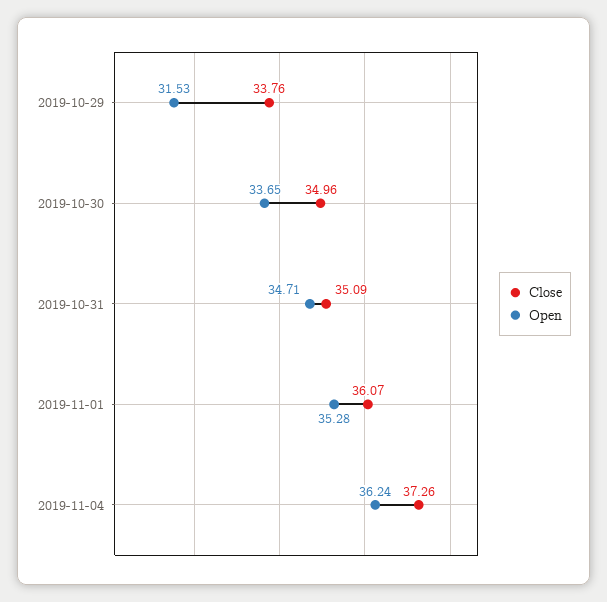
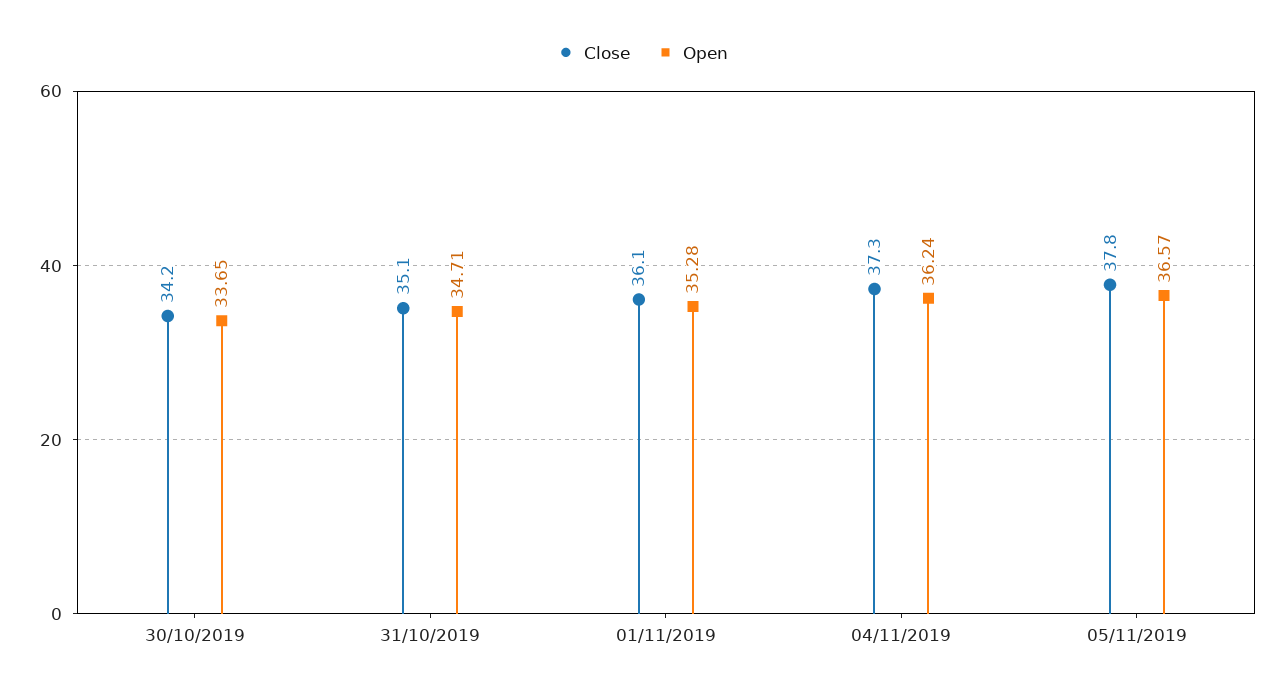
Close, 2019-10-29: 33.76 -> none
Open, 2019-10-29: 31.53 -> none
Close, 2019-10-30: 34.96 -> 34.2
Close, 05/11/2019: none -> 37.8
Open, 05/11/2019: none -> 36.57

